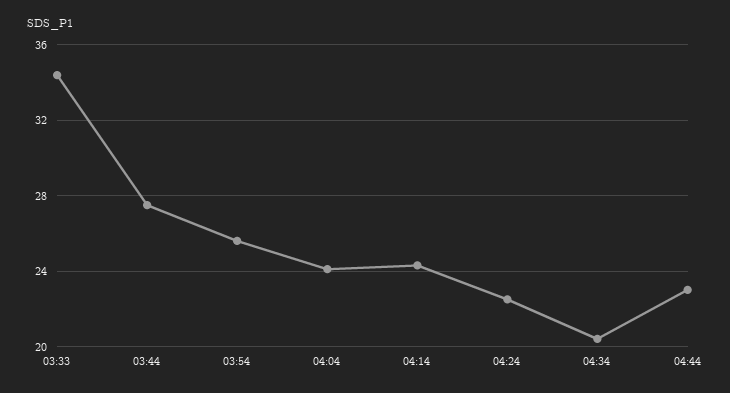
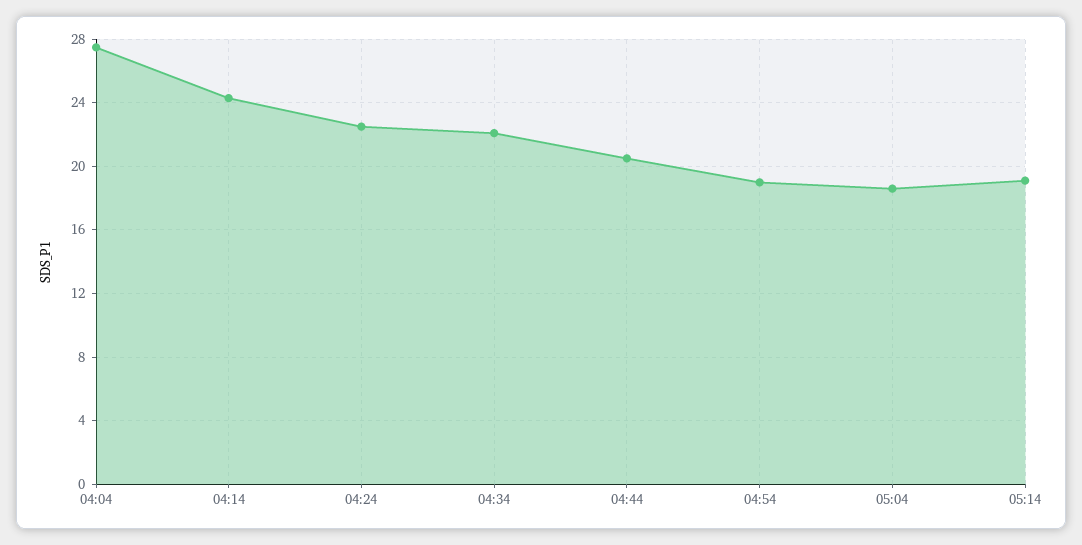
03:33: 34.5 -> none
03:44: 27.5 -> none
03:54: 25.5 -> none
04:04: 24 -> 27.5
04:34: 20.5 -> 22
04:44: 23 -> 20.5
04:54: none -> 19
05:04: none -> 18.5
05:14: none -> 19

